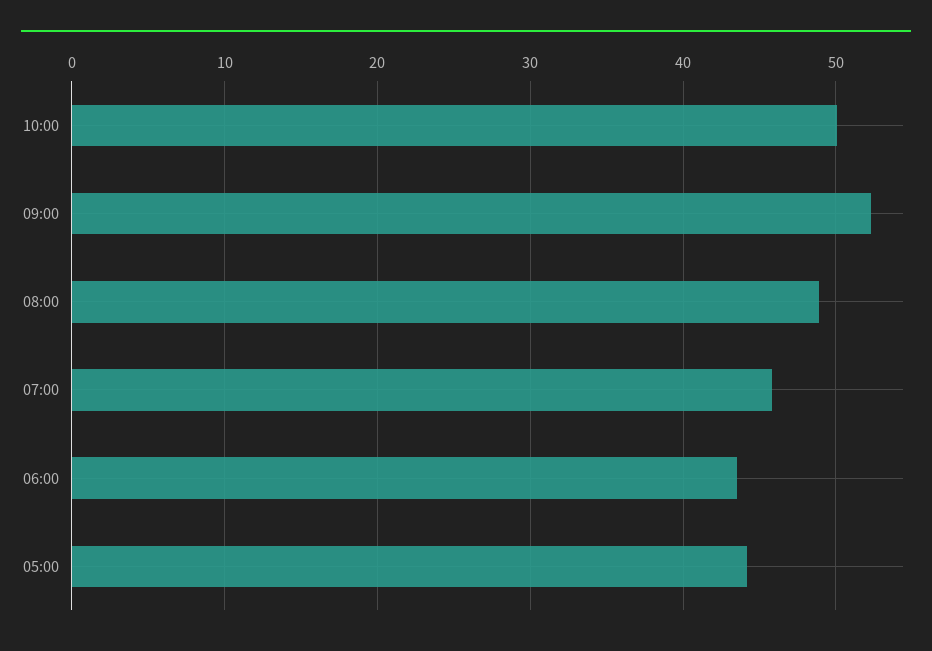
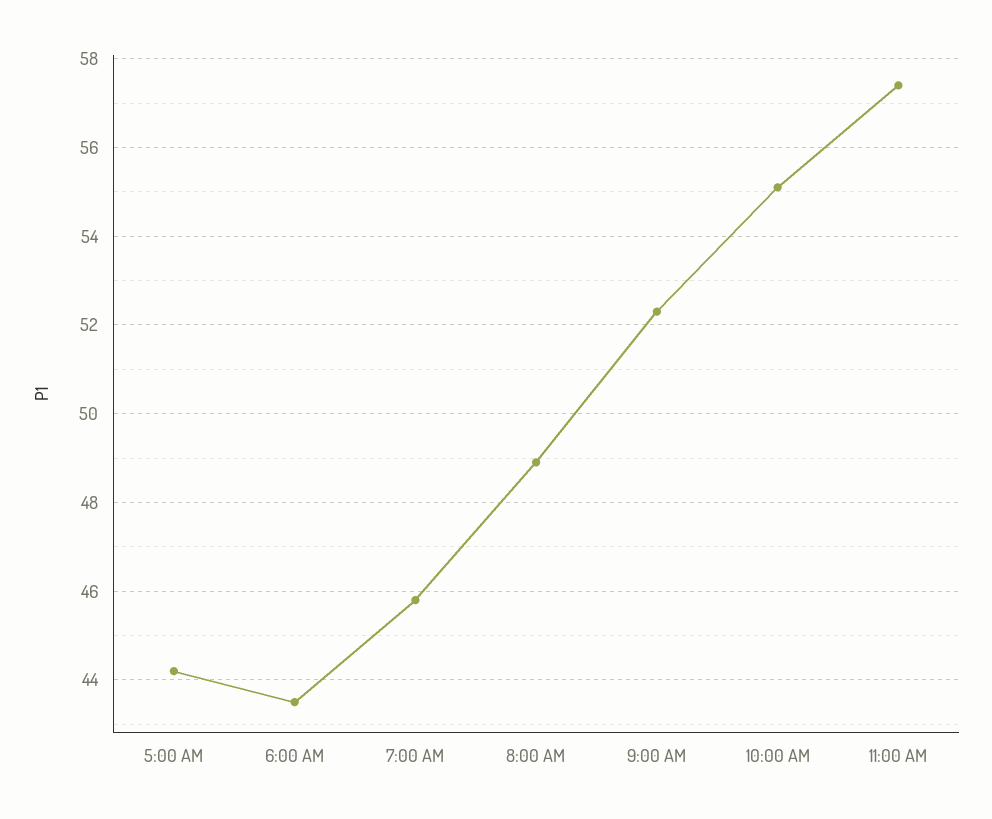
10:00: 50 -> 55
11:00 AM: none -> 57.5

